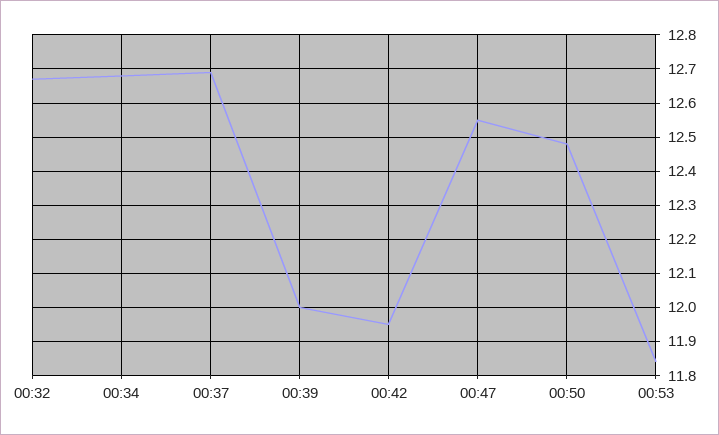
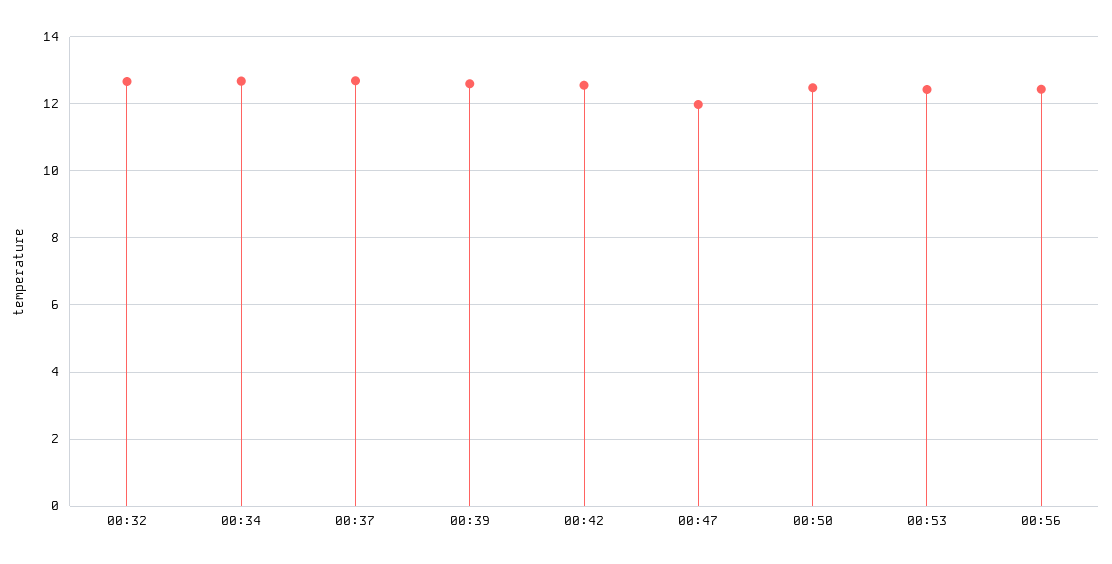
00:39: 12 -> 12.6
00:42: 11.95 -> 12.6
00:47: 12.55 -> 12
00:53: 11.85 -> 12.4
00:56: none -> 12.4

